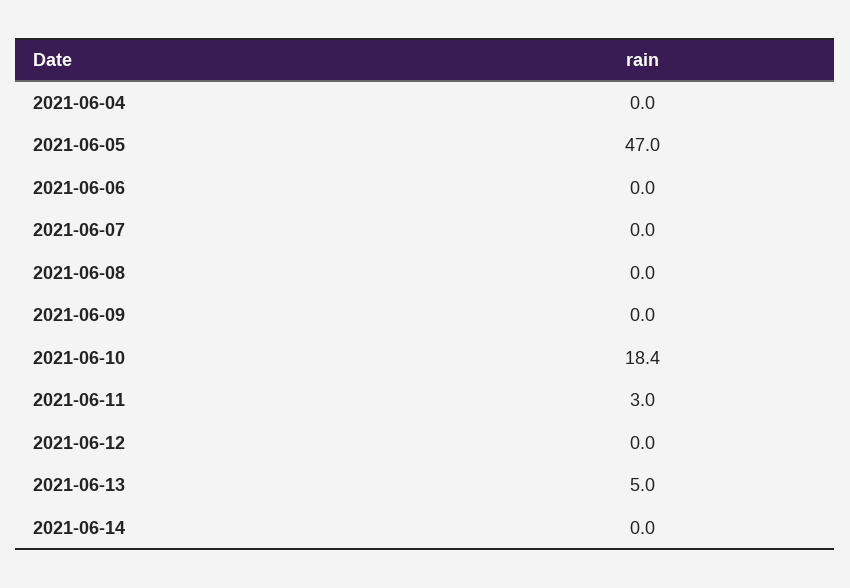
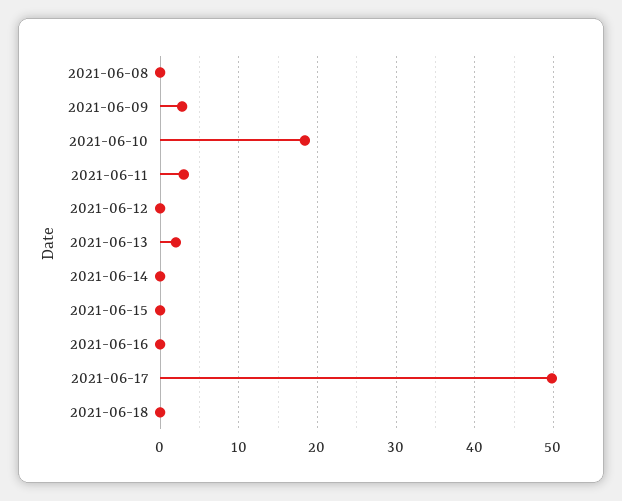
2021-06-04: 0 -> none
2021-06-05: 47 -> none
2021-06-06: 0 -> none
2021-06-07: 0 -> none
2021-06-09: 0 -> 3
2021-06-13: 5 -> 2
2021-06-15: none -> 0
2021-06-16: none -> 0
2021-06-17: none -> 50
2021-06-18: none -> 0

